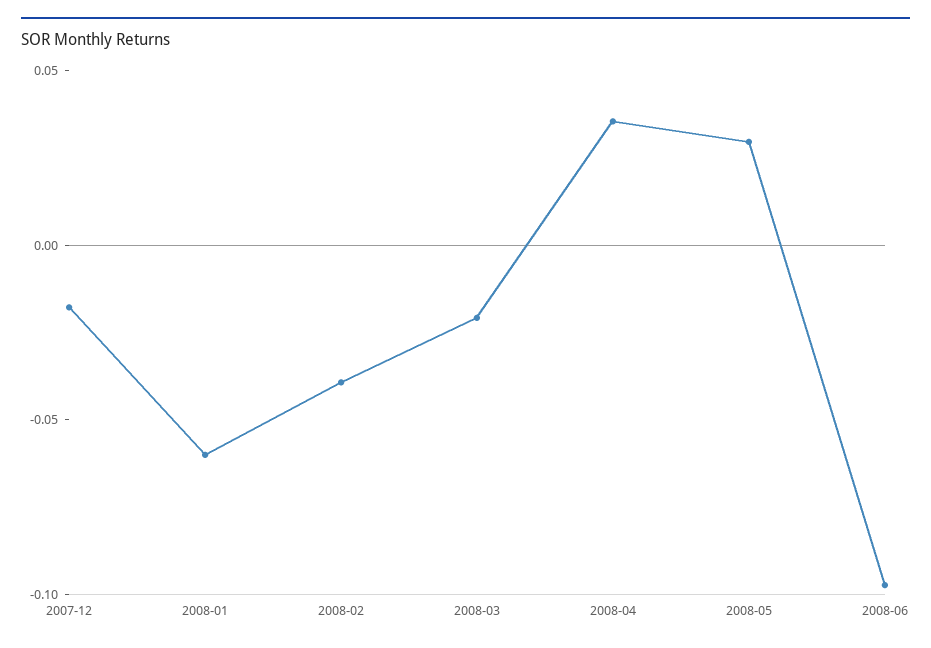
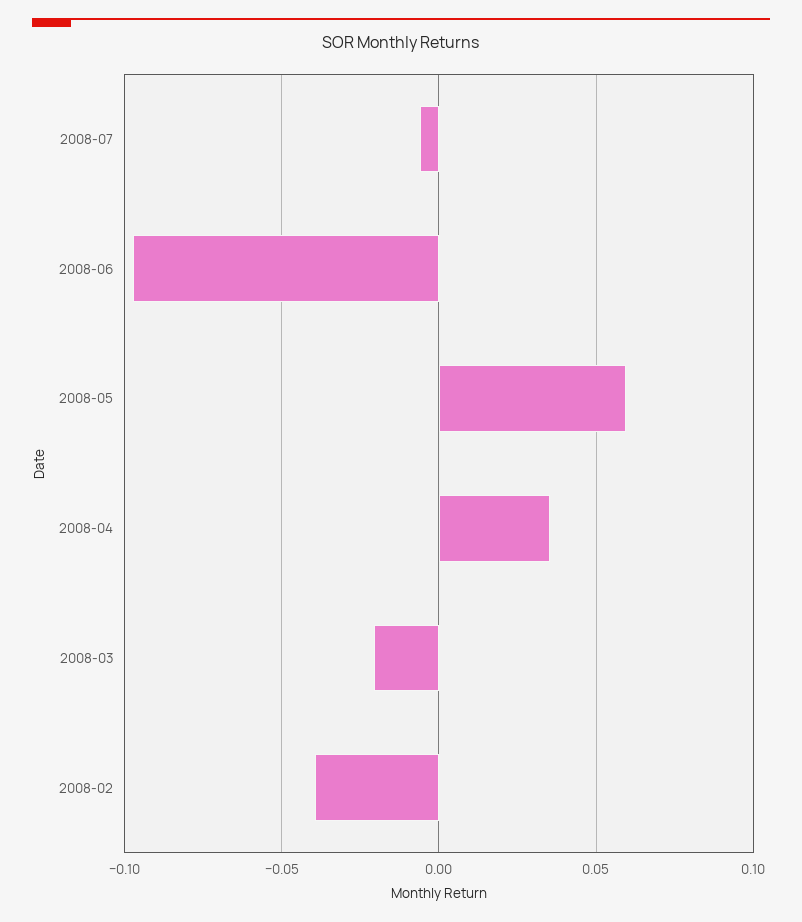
2007-12: -0.02 -> none
2008-01: -0.06 -> none
2008-05: 0.03 -> 0.06
2008-07: none -> -0.005

